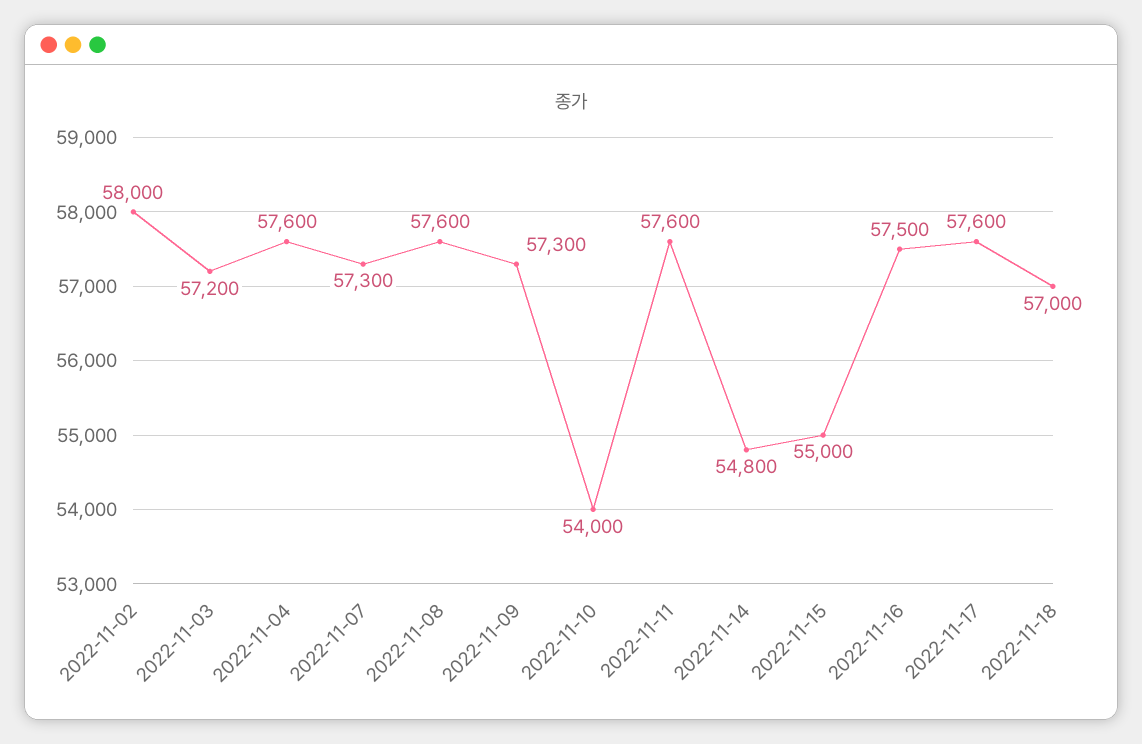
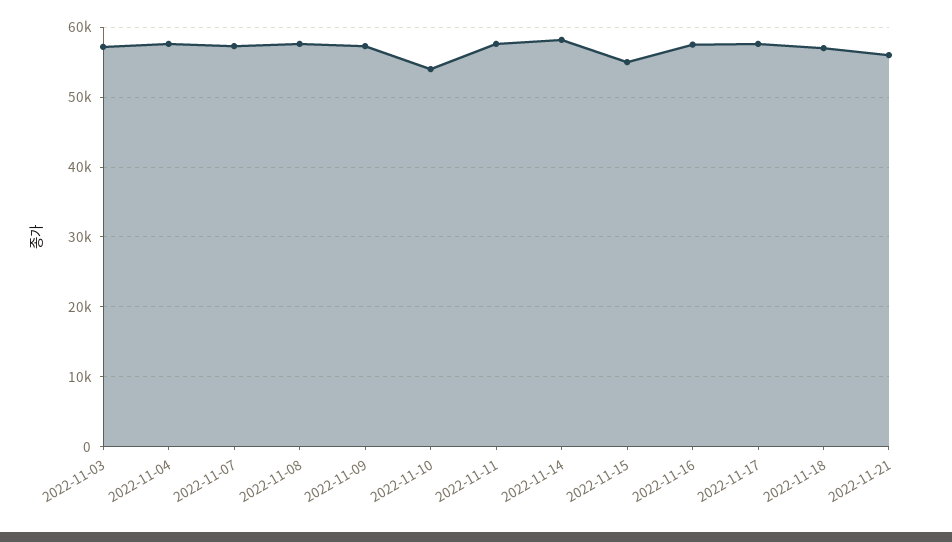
2022-11-02: 58000 -> none
2022-11-14: 54800 -> 58000
2022-11-21: none -> 56000

